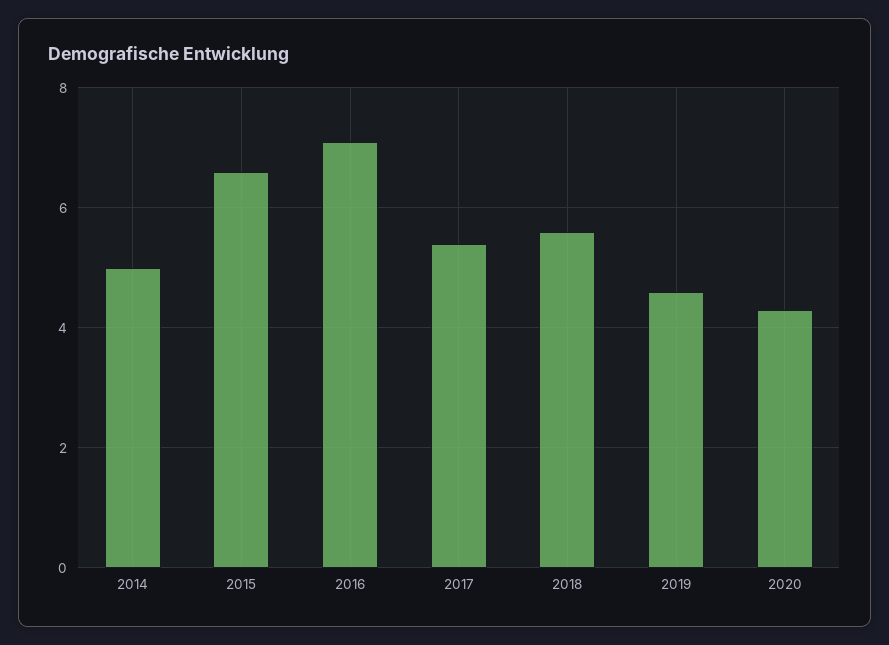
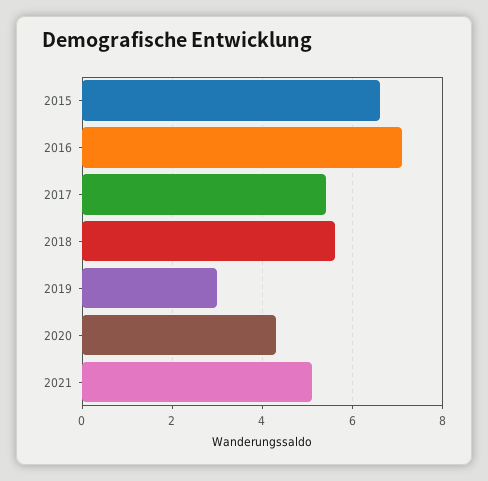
2014: 5 -> none
2019: 4.5 -> 3
2021: none -> 5

